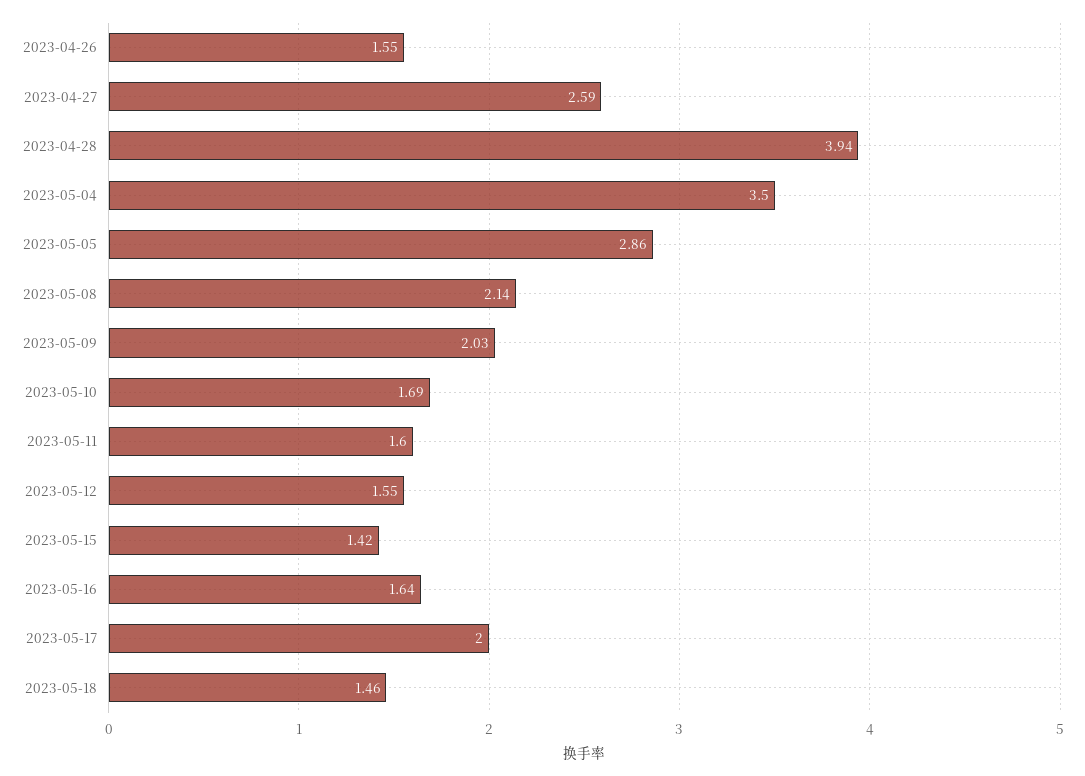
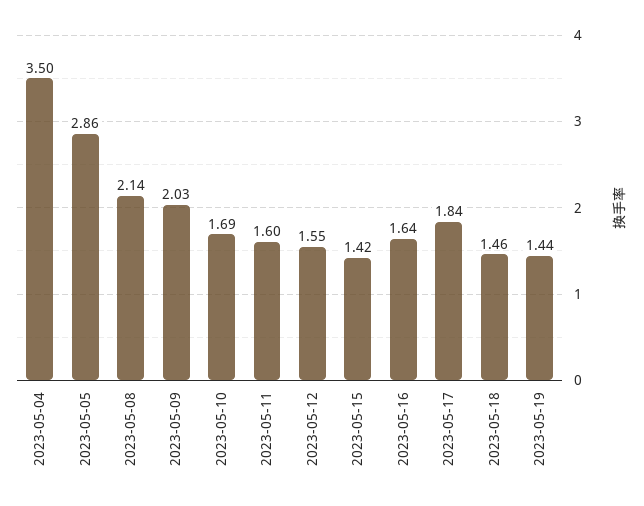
2023-04-26: 1.55 -> none
2023-04-27: 2.59 -> none
2023-04-28: 3.94 -> none
2023-05-17: 2 -> 1.84
2023-05-19: none -> 1.44

